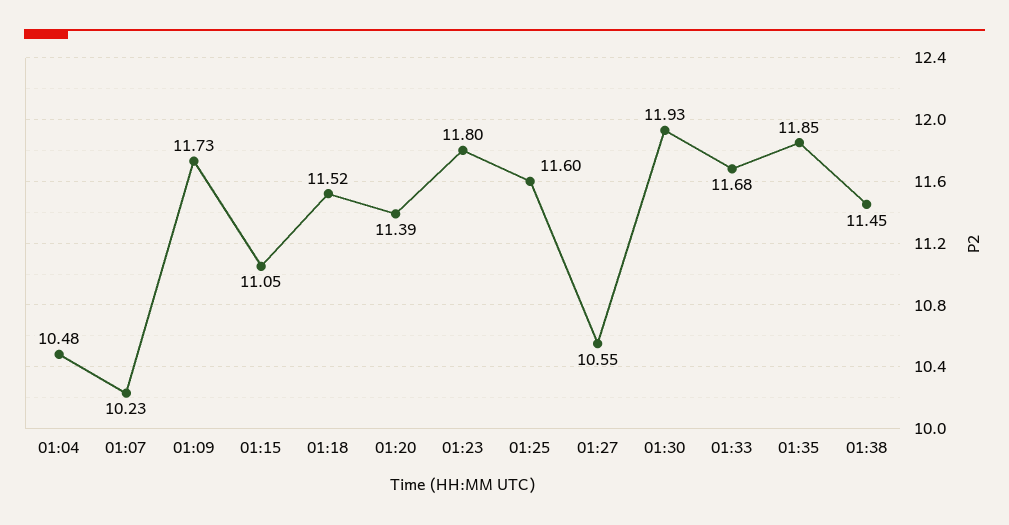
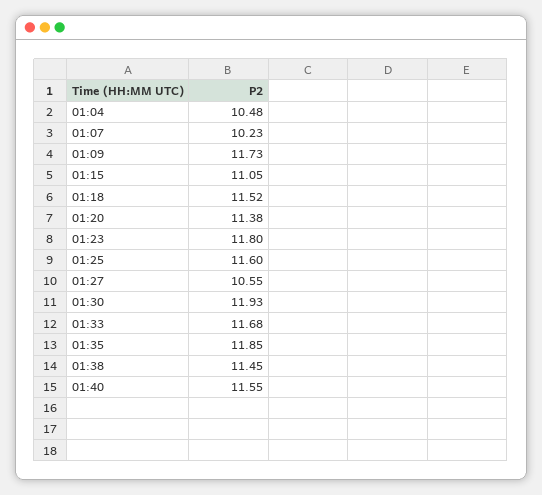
01:20: 11.39 -> 11.38
01:40: none -> 11.55

